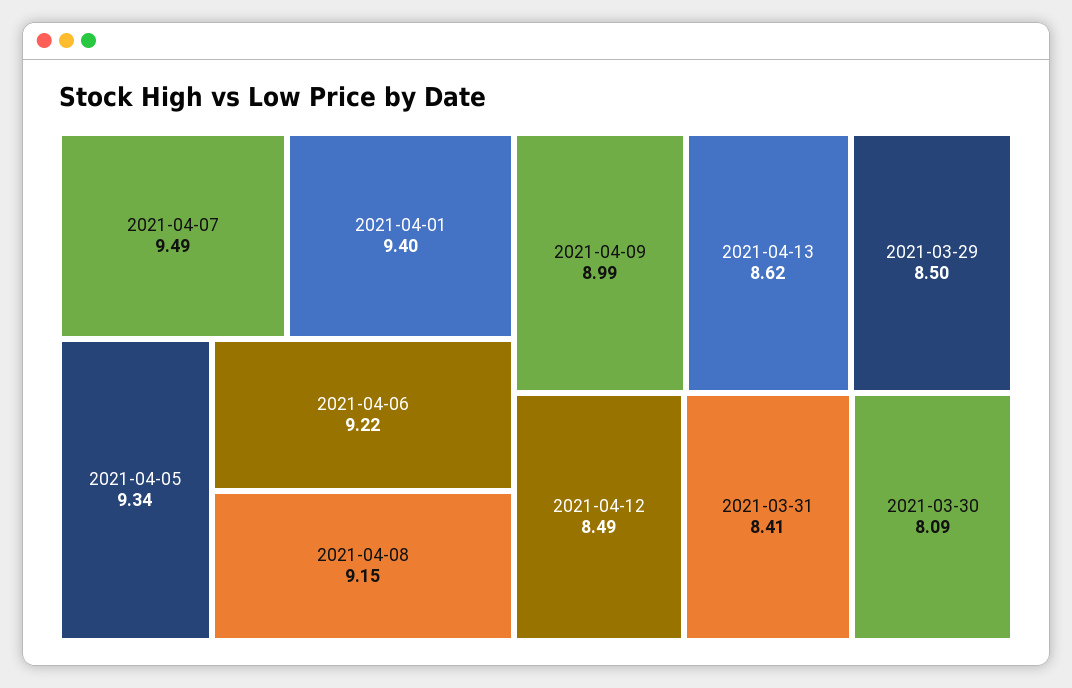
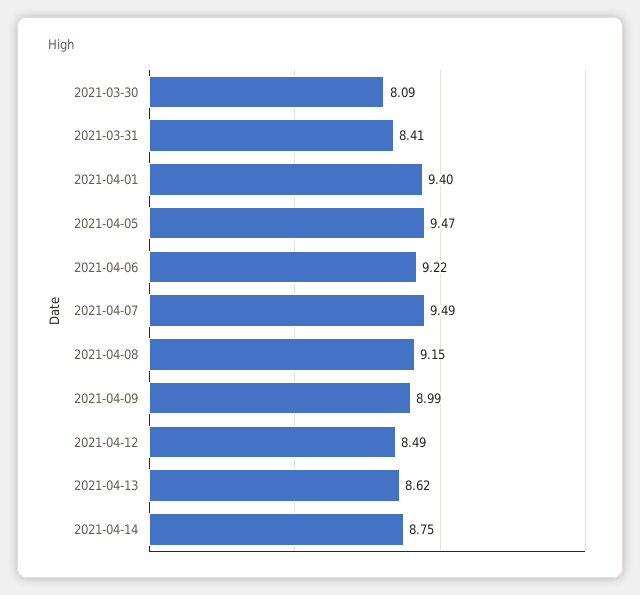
2021-04-05: 9.34 -> 9.47
2021-03-29: 8.5 -> none
2021-04-14: none -> 8.75

